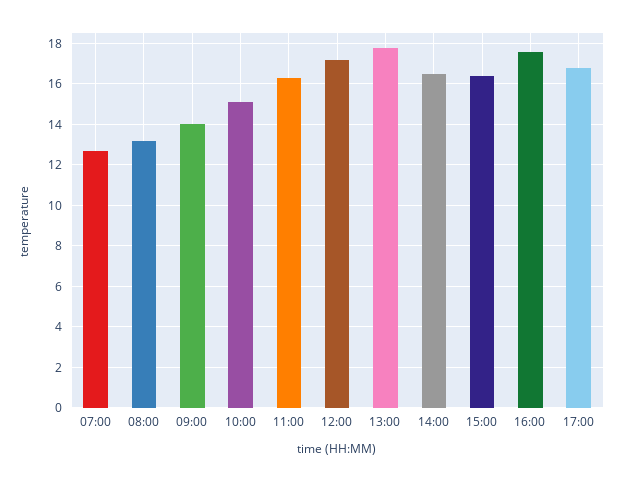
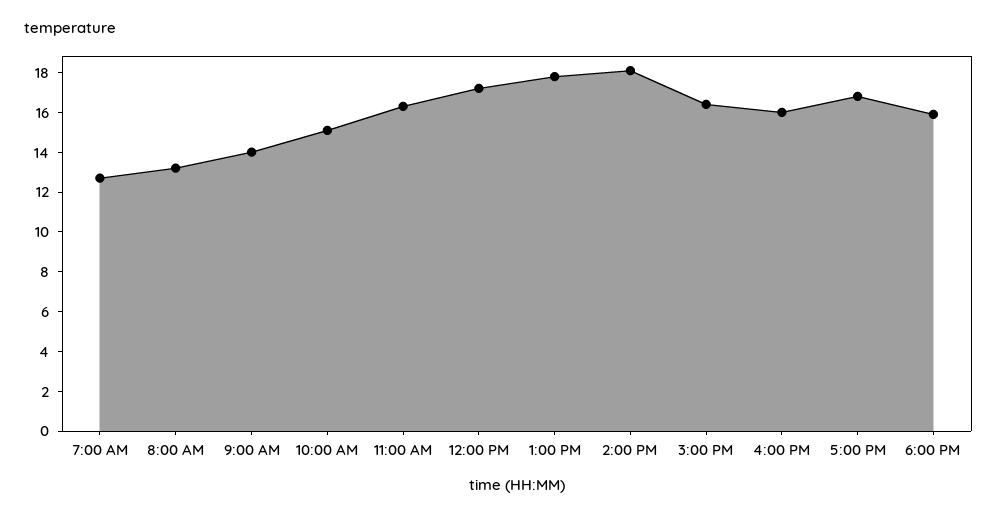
14:00: 16.5 -> 18
16:00: 17.5 -> 16
6:00 PM: none -> 16

